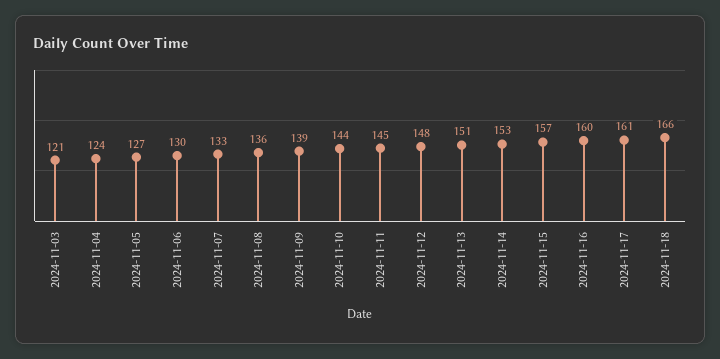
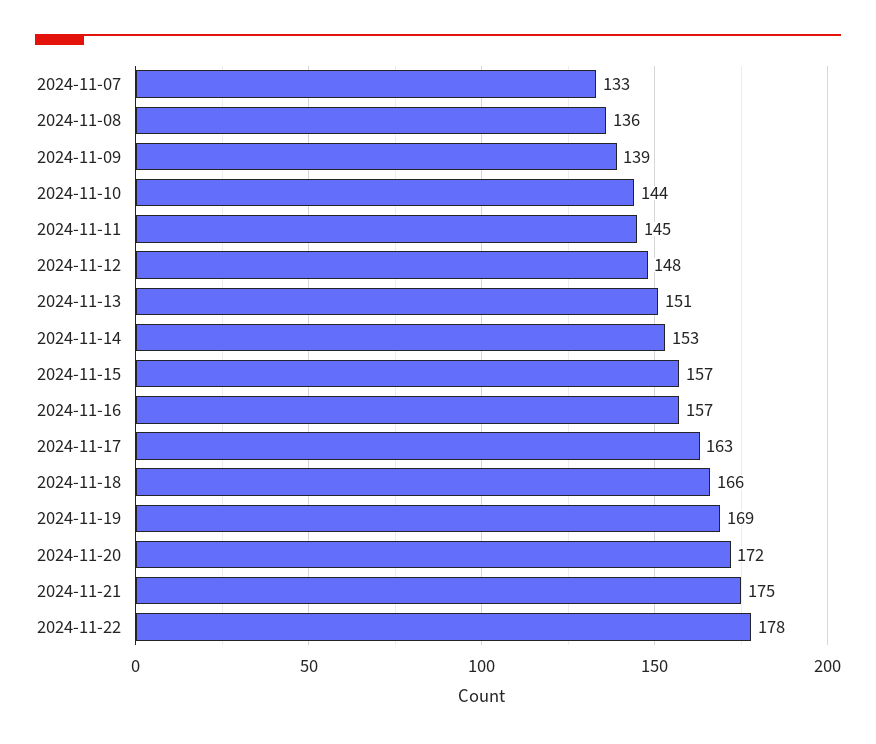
2024-11-03: 121 -> none
2024-11-04: 124 -> none
2024-11-05: 127 -> none
2024-11-06: 130 -> none
2024-11-16: 160 -> 157
2024-11-17: 161 -> 163
2024-11-19: none -> 169
2024-11-20: none -> 172
2024-11-21: none -> 175
2024-11-22: none -> 178

